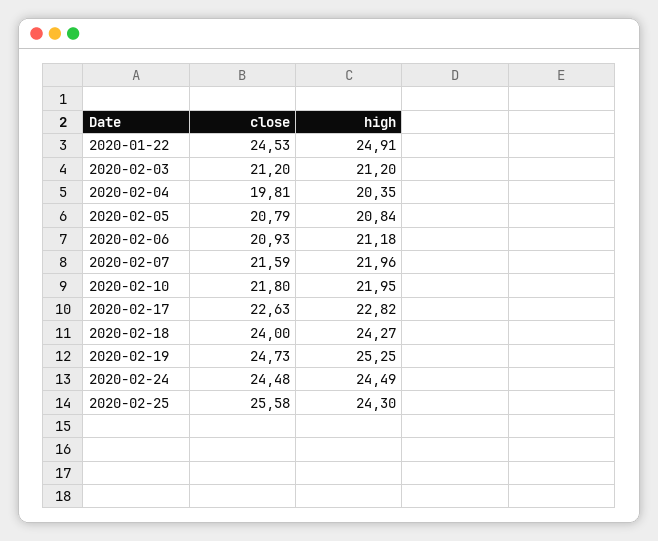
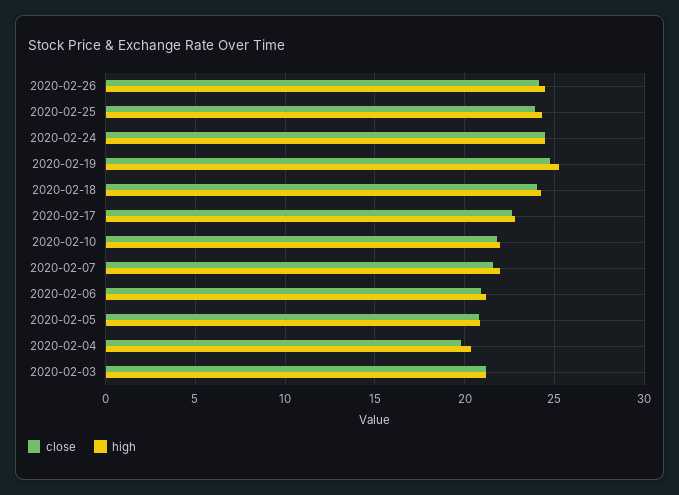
close, 2020-01-22: 24.53 -> none
high, 2020-01-22: 24.91 -> none
close, 2020-02-25: 25.58 -> 24
close, 2020-02-26: none -> 24
high, 2020-02-26: none -> 24.5

